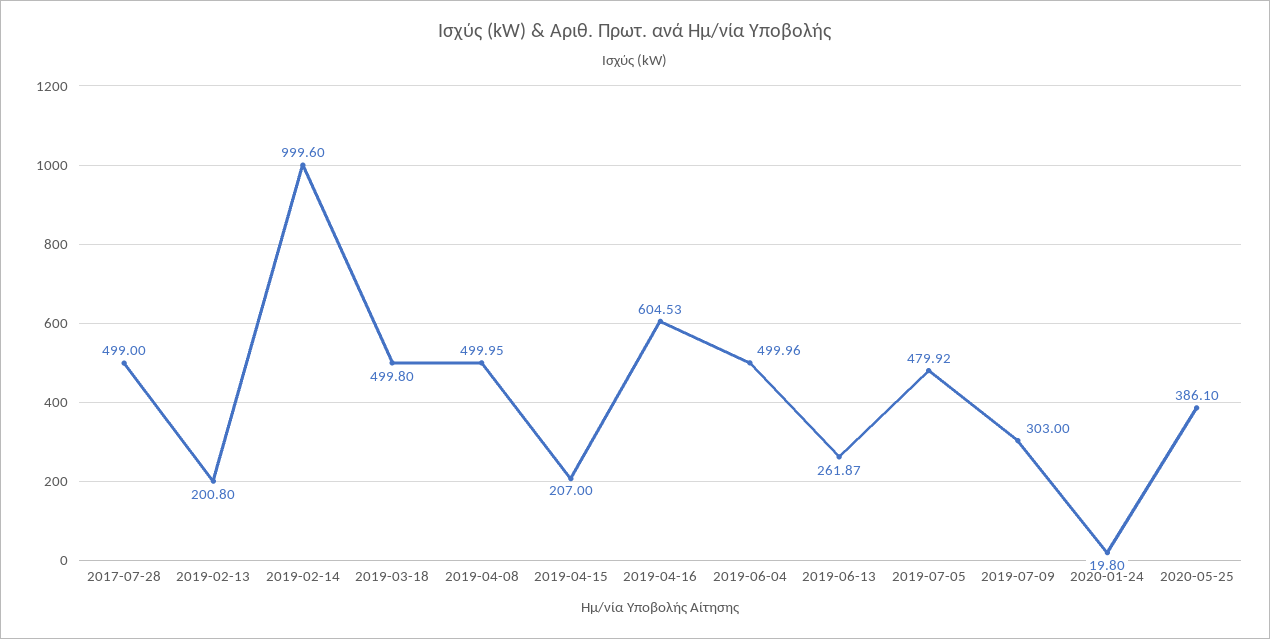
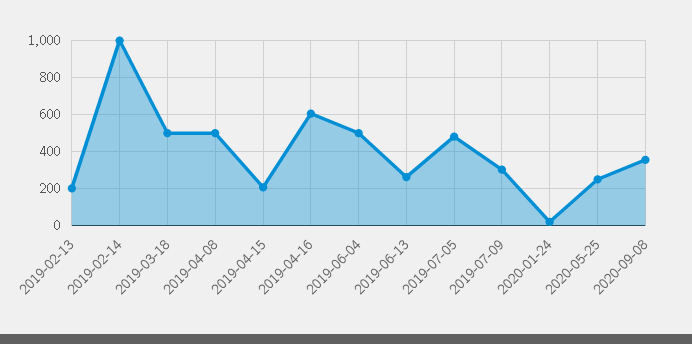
2017-07-28: 499 -> none
2020-05-25: 386.1 -> 250
2020-09-08: none -> 350

